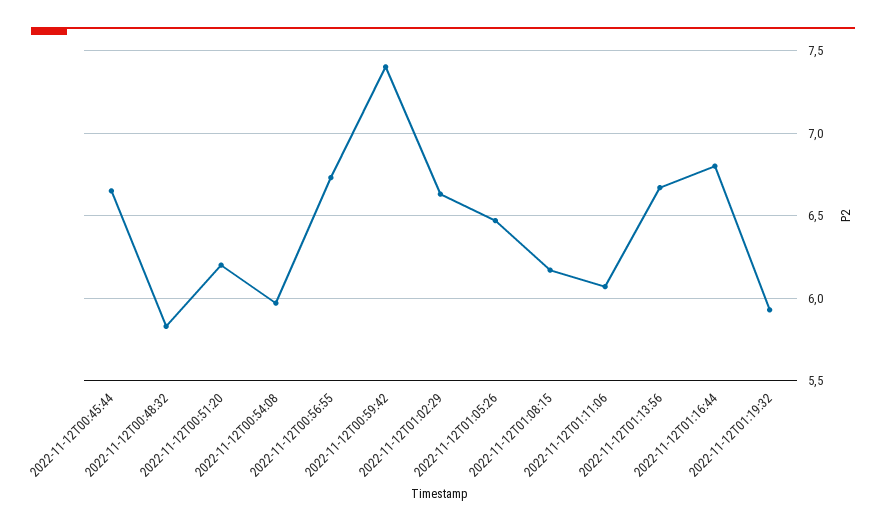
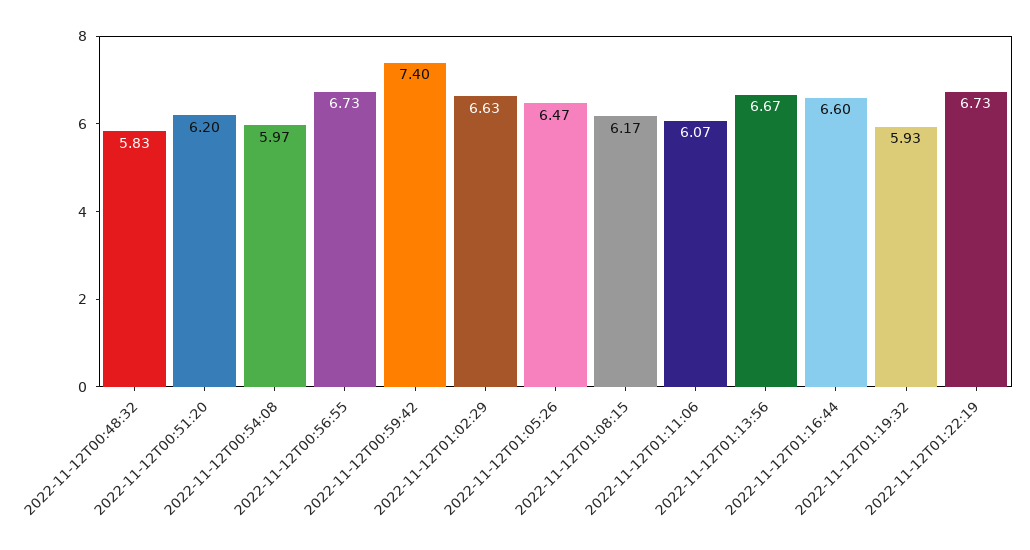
2022-11-12T00:45:44: 6.65 -> none
2022-11-12T01:16:44: 6.8 -> 6.6
2022-11-12T01:22:19: none -> 6.73

